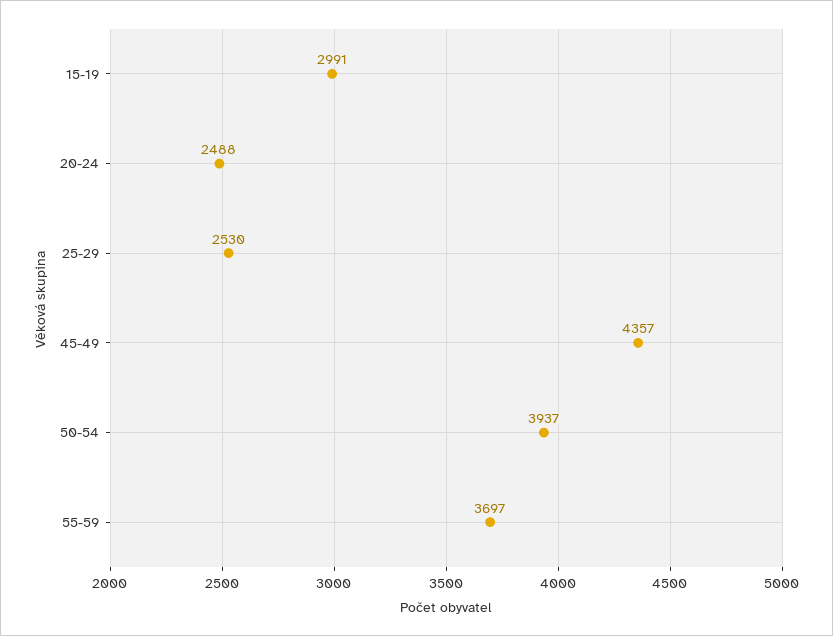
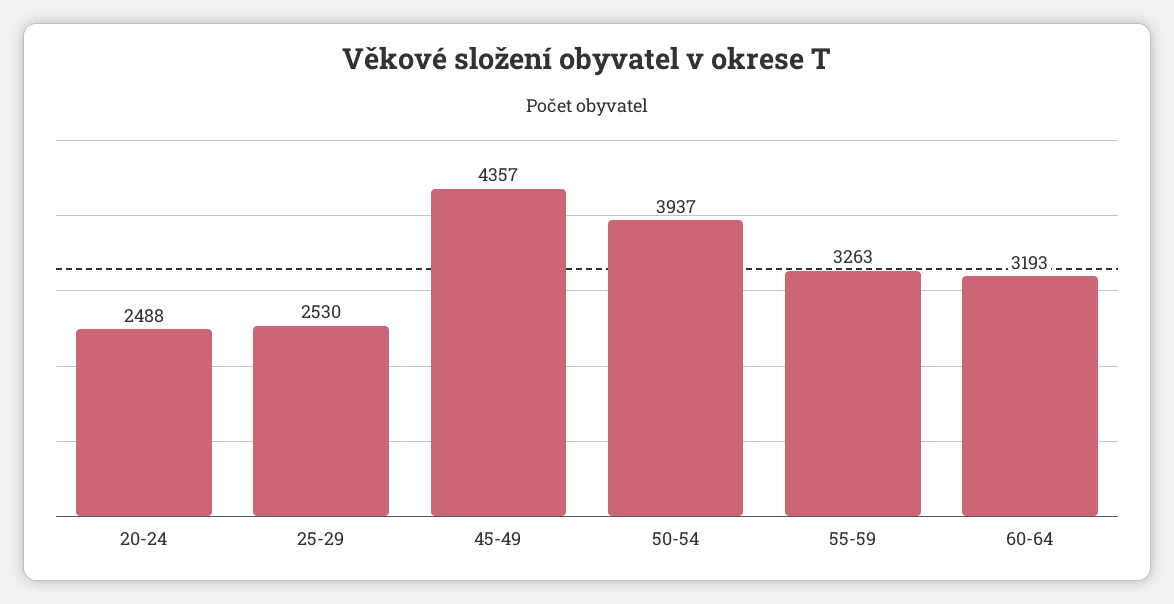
15-19: 2991 -> none
55-59: 3697 -> 3263
60-64: none -> 3193

